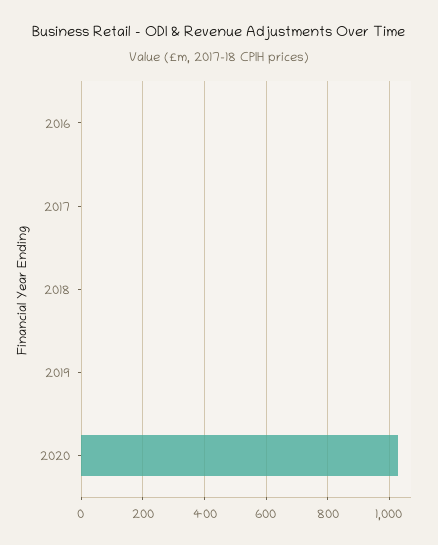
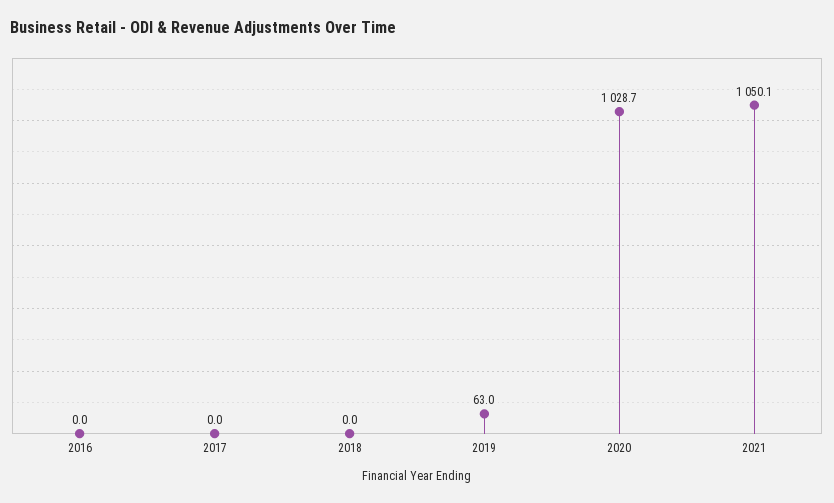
2019: 0 -> 63
2021: none -> 1050.1

